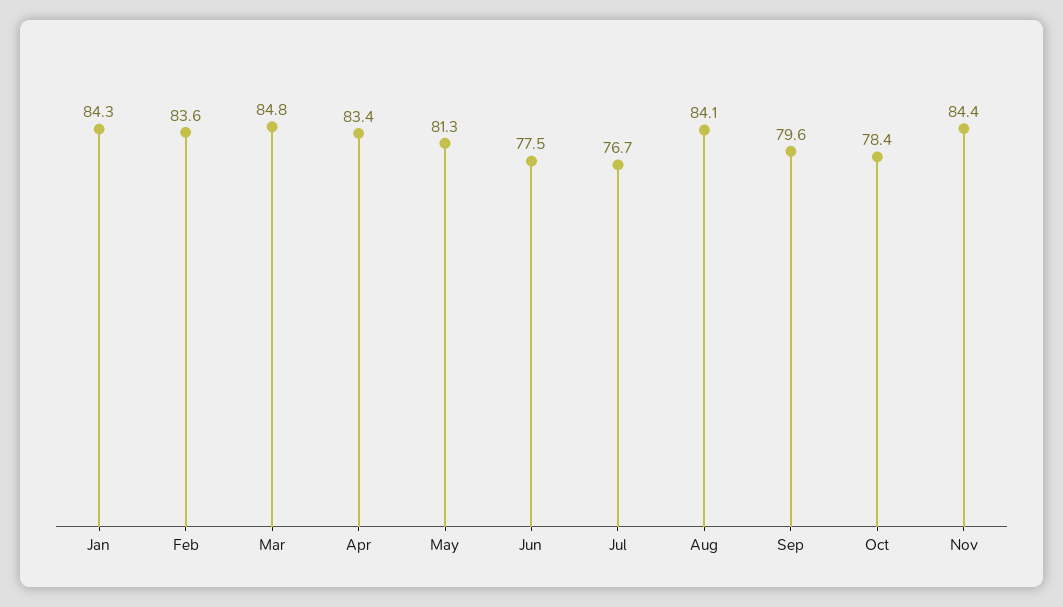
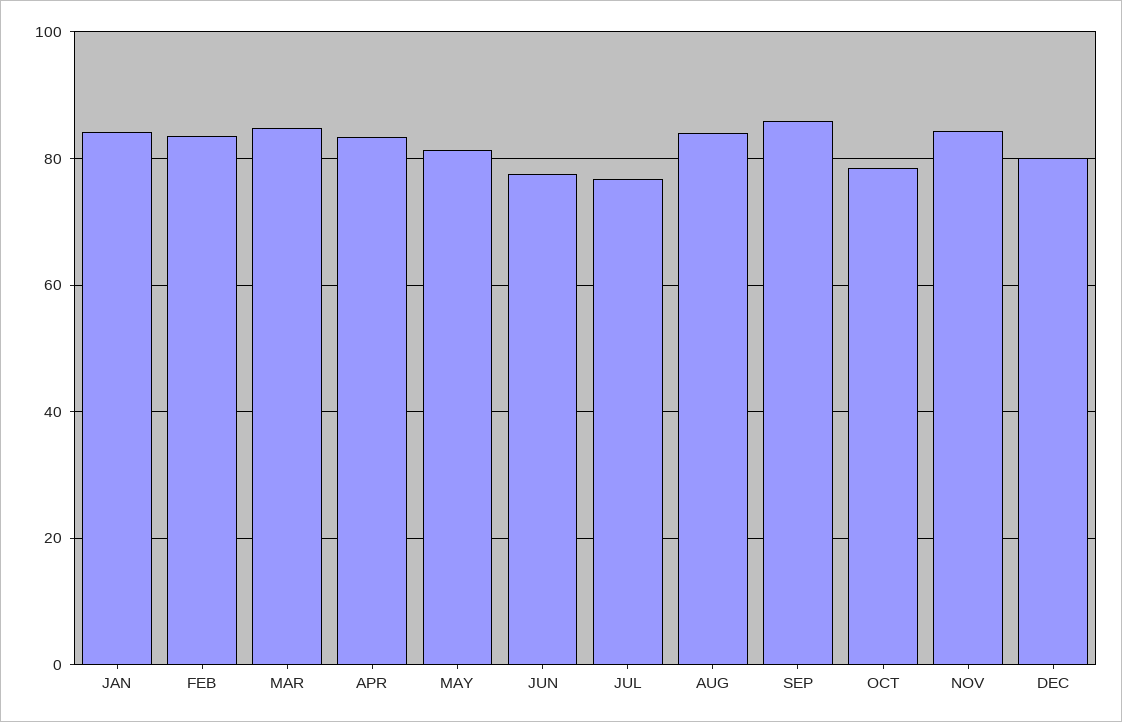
Sep: 79.6 -> 86
DEC: none -> 80

